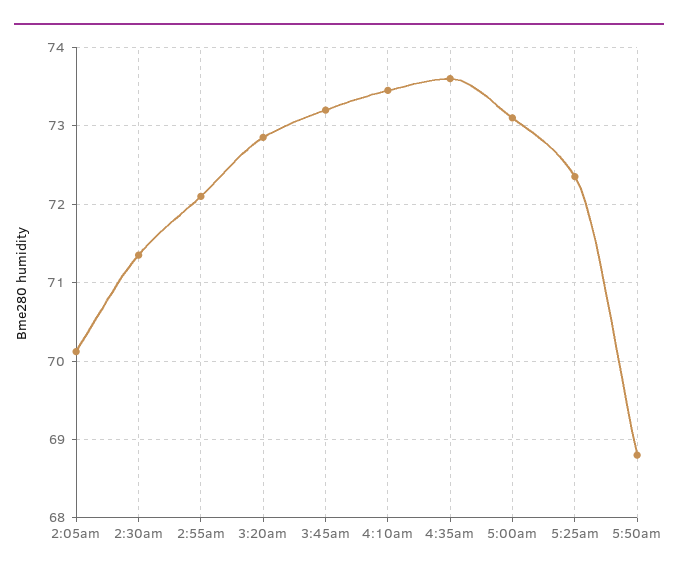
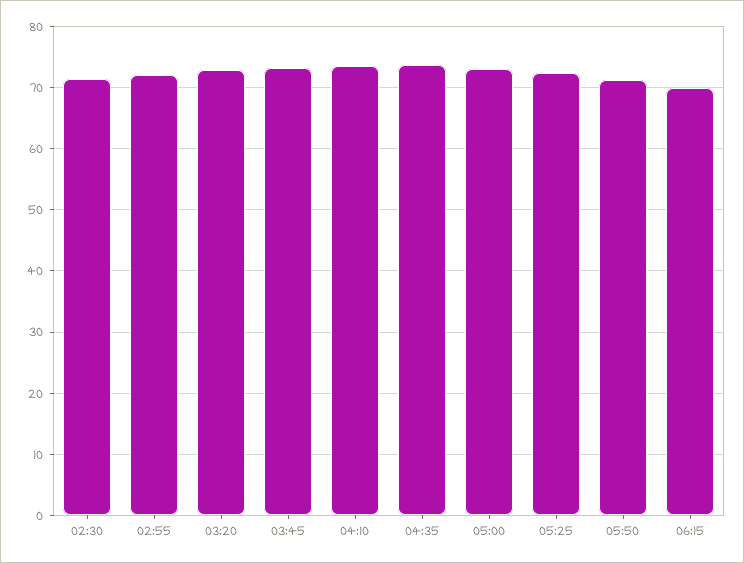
2:05am: 70.1 -> none
5:50am: 68.8 -> 71
06:15: none -> 70

